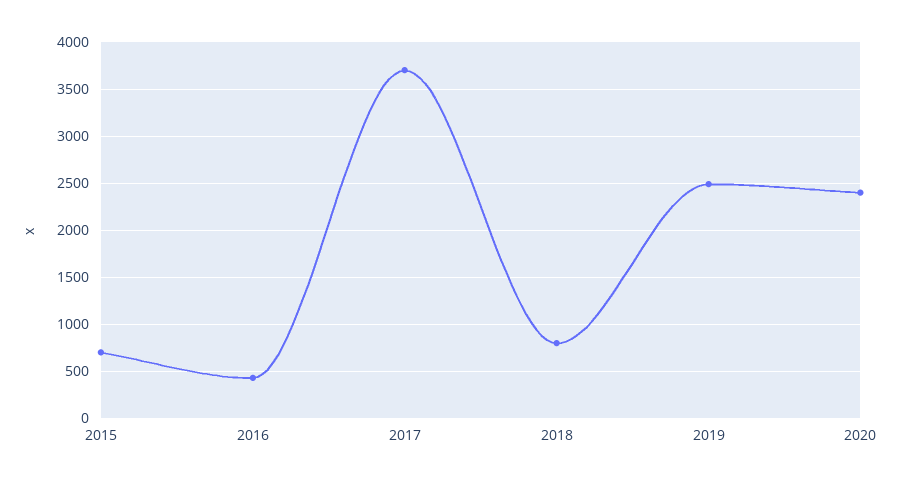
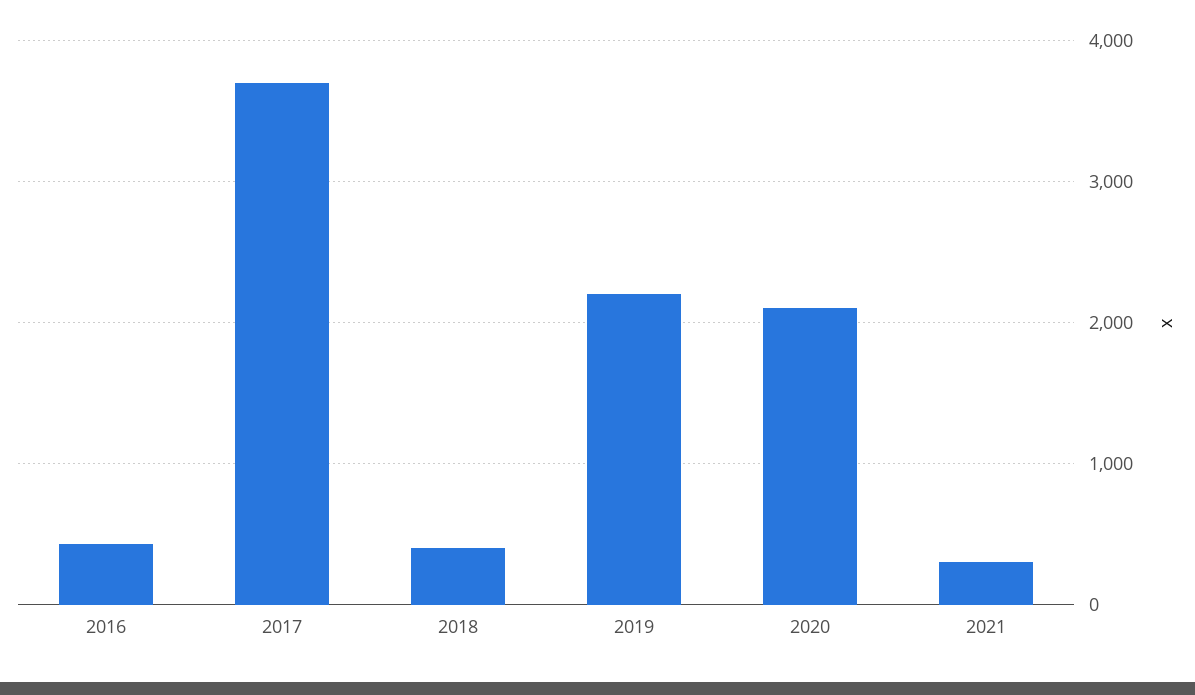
2015: 700 -> none
2018: 800 -> 400
2019: 2500 -> 2200
2020: 2400 -> 2100
2021: none -> 300

